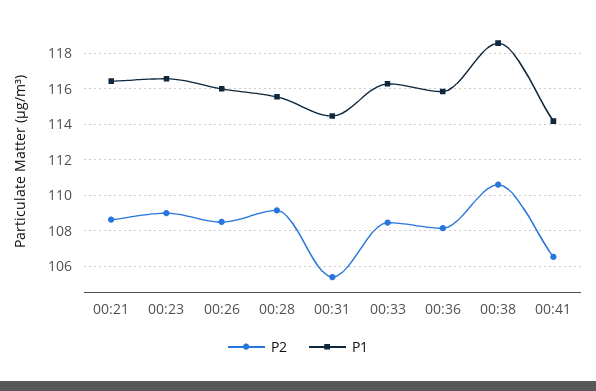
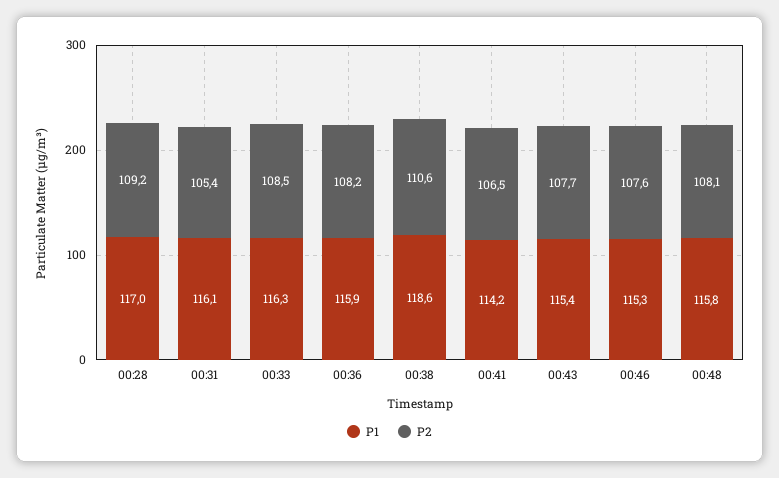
P2, 00:21: 108.5 -> none
P1, 00:21: 116.5 -> none
P2, 00:23: 109 -> none
P1, 00:23: 116.5 -> none
P2, 00:26: 108.5 -> none
P1, 00:26: 116 -> none
P1, 00:28: 115.5 -> 117
P1, 00:31: 114.5 -> 116.1
P1, 00:43: none -> 115.4
P2, 00:43: none -> 107.7
P1, 00:46: none -> 115.3
P2, 00:46: none -> 107.6
P1, 00:48: none -> 115.8
P2, 00:48: none -> 108.1

